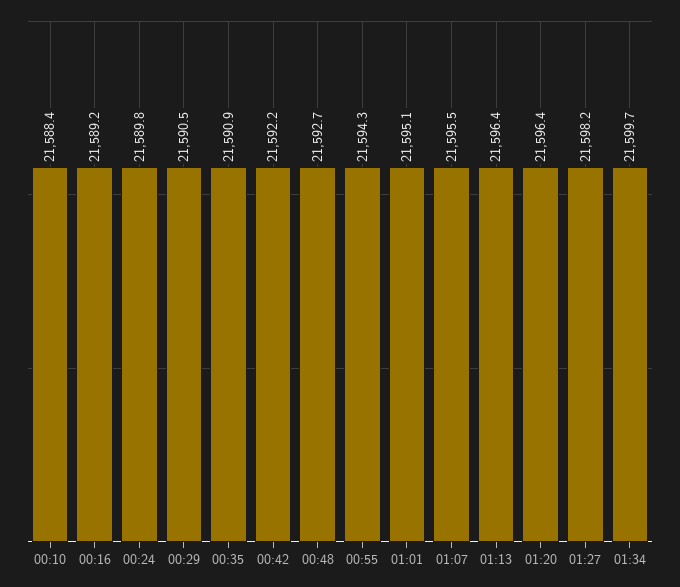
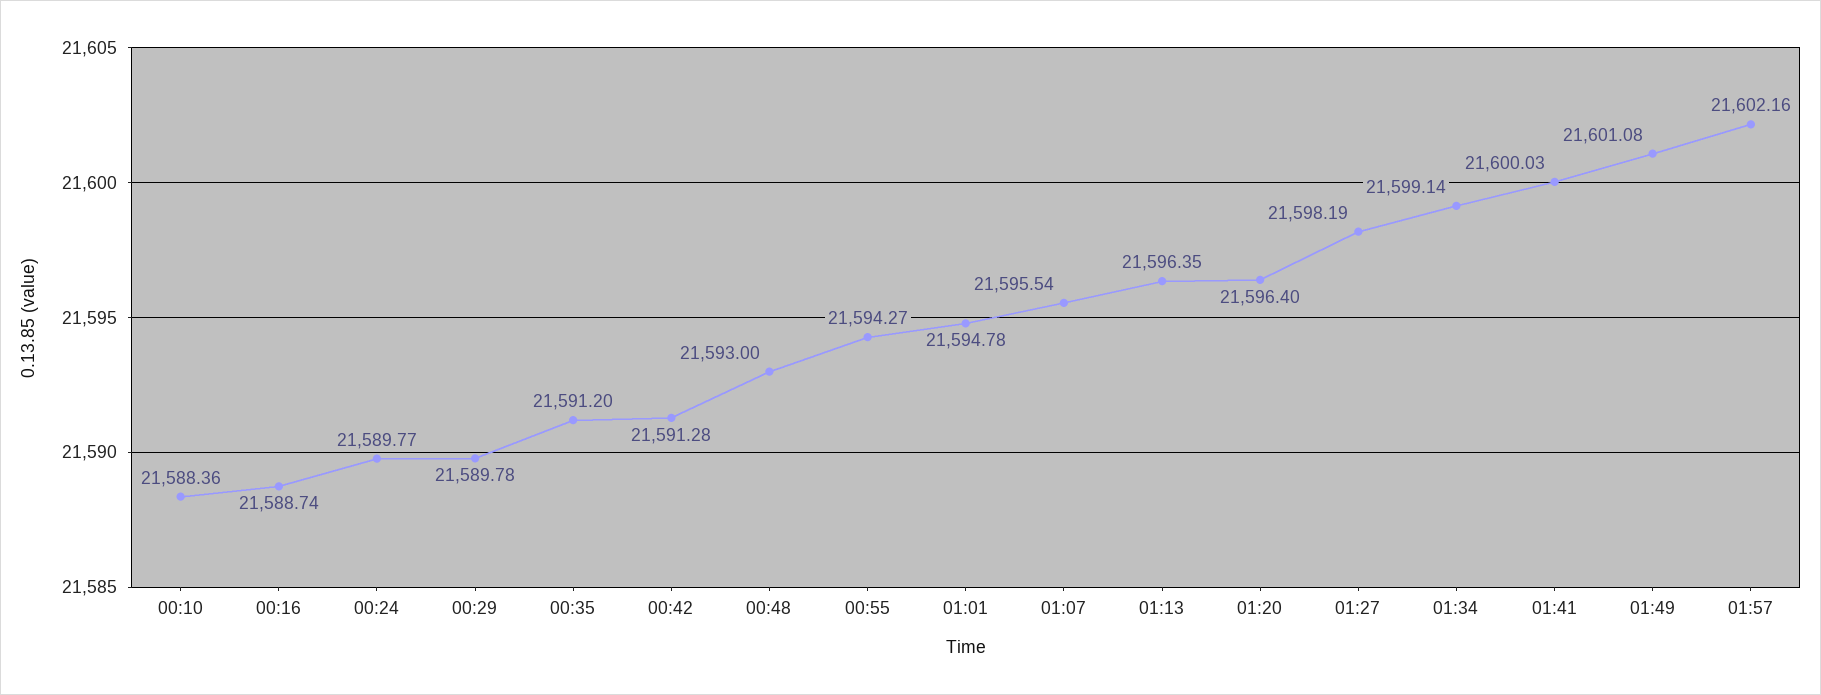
00:16: 21589.2 -> 21588.74
00:29: 21590.5 -> 21589.78
00:35: 21590.9 -> 21591.2
00:42: 21592.2 -> 21591.28
00:48: 21592.7 -> 21593
01:01: 21595.1 -> 21594.78
01:34: 21599.7 -> 21599.14
01:41: none -> 21600.03
01:49: none -> 21601.08
01:57: none -> 21602.16

